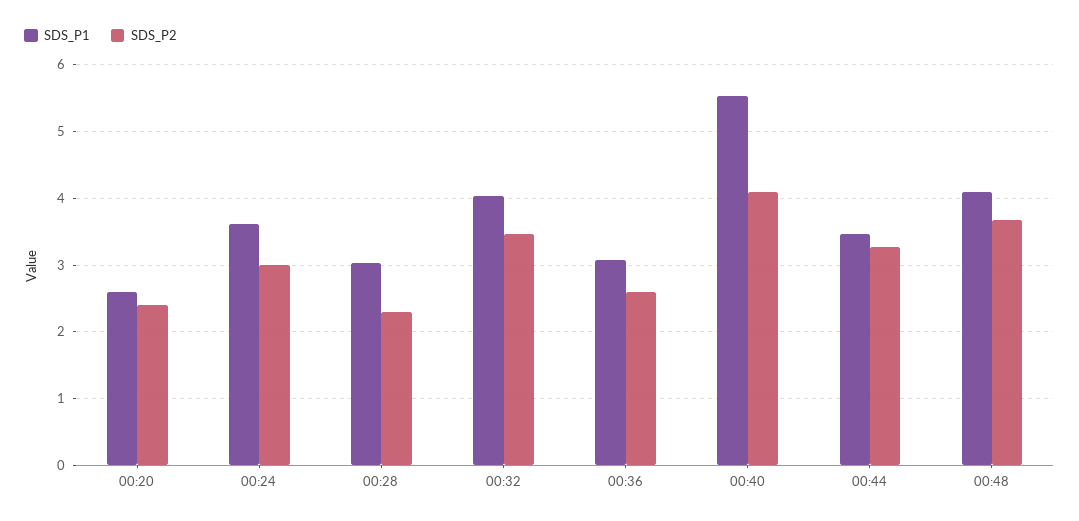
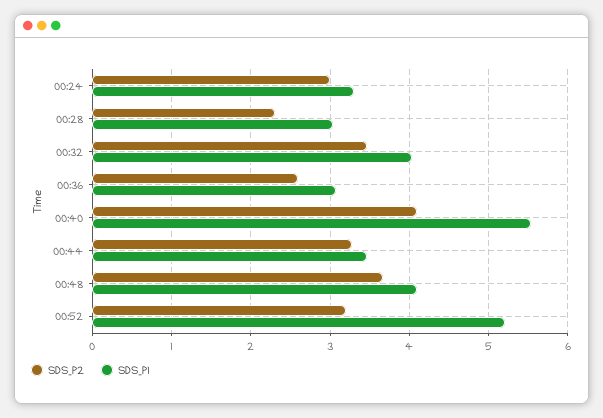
SDS_P1, 00:20: 2.6 -> none
SDS_P2, 00:20: 2.4 -> none
SDS_P1, 00:24: 3.6 -> 3.3
SDS_P2, 00:52: none -> 3.2
SDS_P1, 00:52: none -> 5.2

